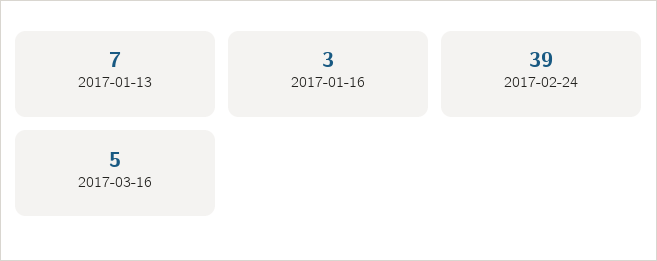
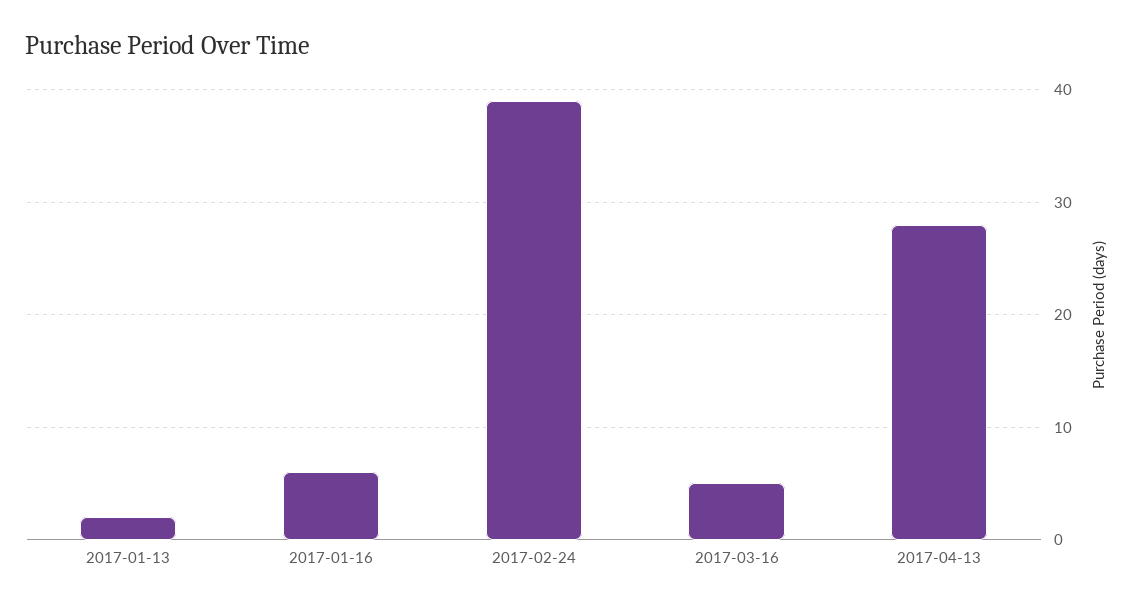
2017-01-13: 7 -> 2
2017-01-16: 3 -> 6
2017-04-13: none -> 28

